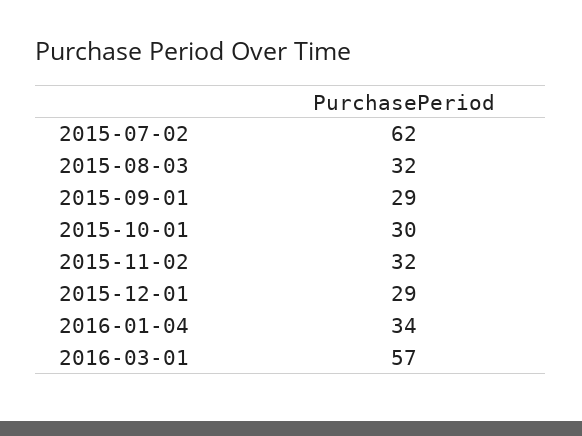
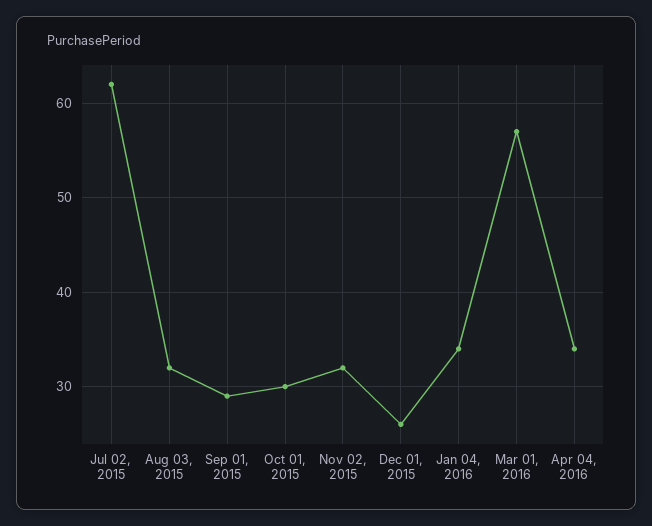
2015-12-01: 29 -> 26
Apr 04, 2016: none -> 34

